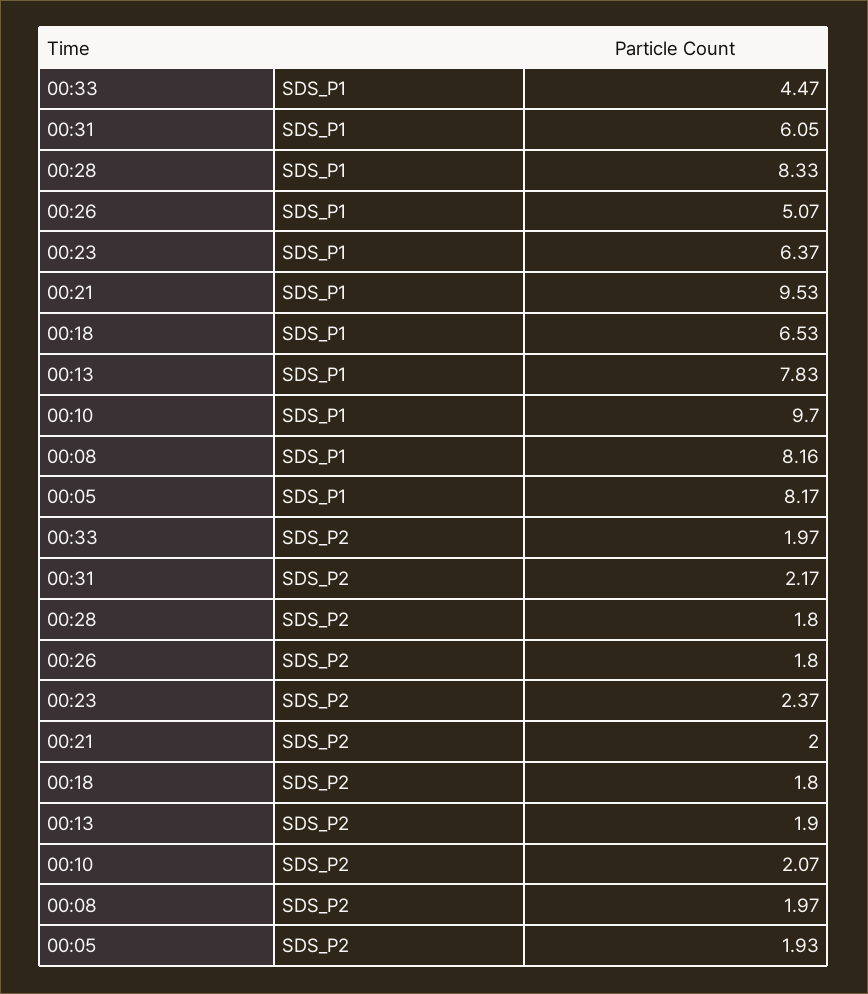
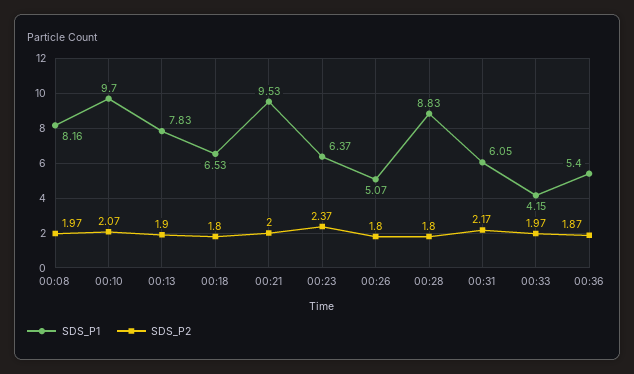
SDS_P1, 00:33: 4.47 -> 4.15
SDS_P1, 00:28: 8.33 -> 8.83
SDS_P1, 00:05: 8.17 -> none
SDS_P2, 00:05: 1.93 -> none
SDS_P1, 00:36: none -> 5.4
SDS_P2, 00:36: none -> 1.87

